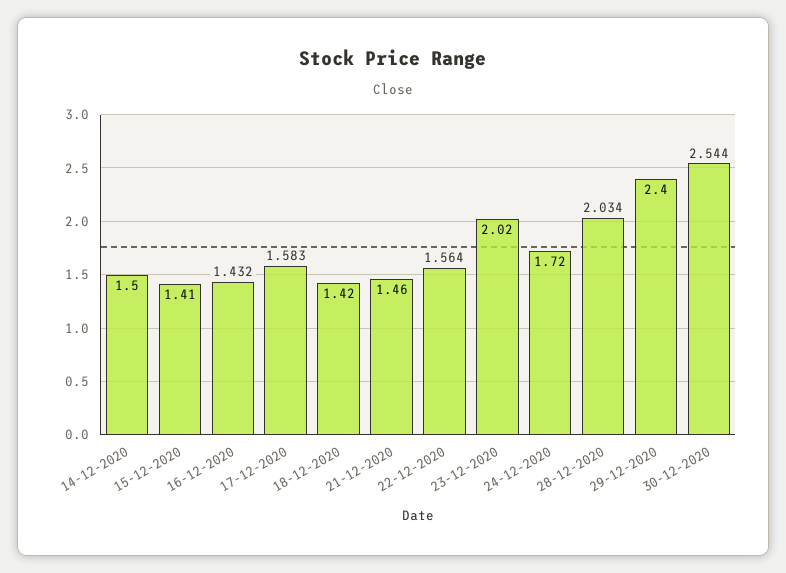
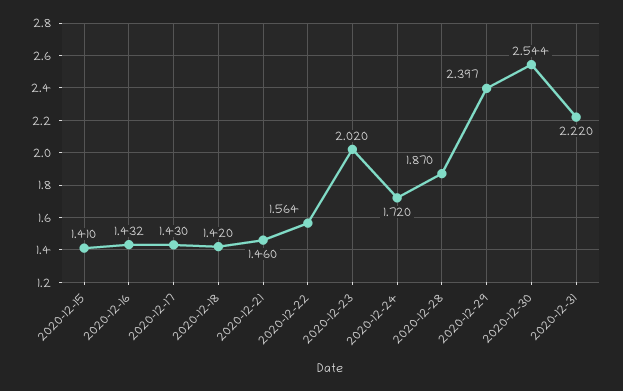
14-12-2020: 1.5 -> none
17-12-2020: 1.583 -> 1.43
28-12-2020: 2.034 -> 1.87
29-12-2020: 2.4 -> 2.397
2020-12-31: none -> 2.22

